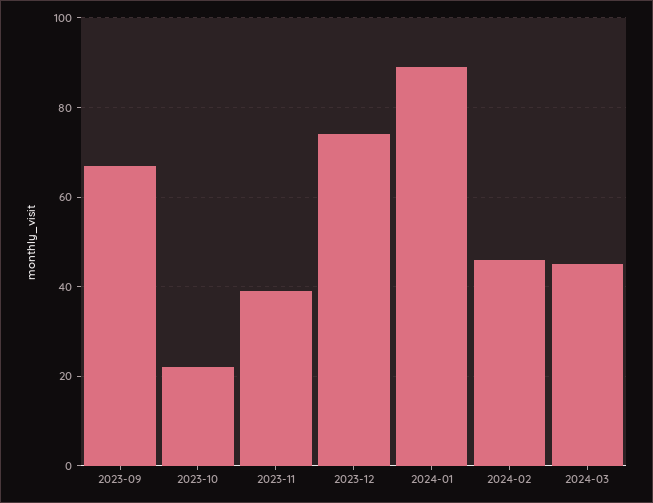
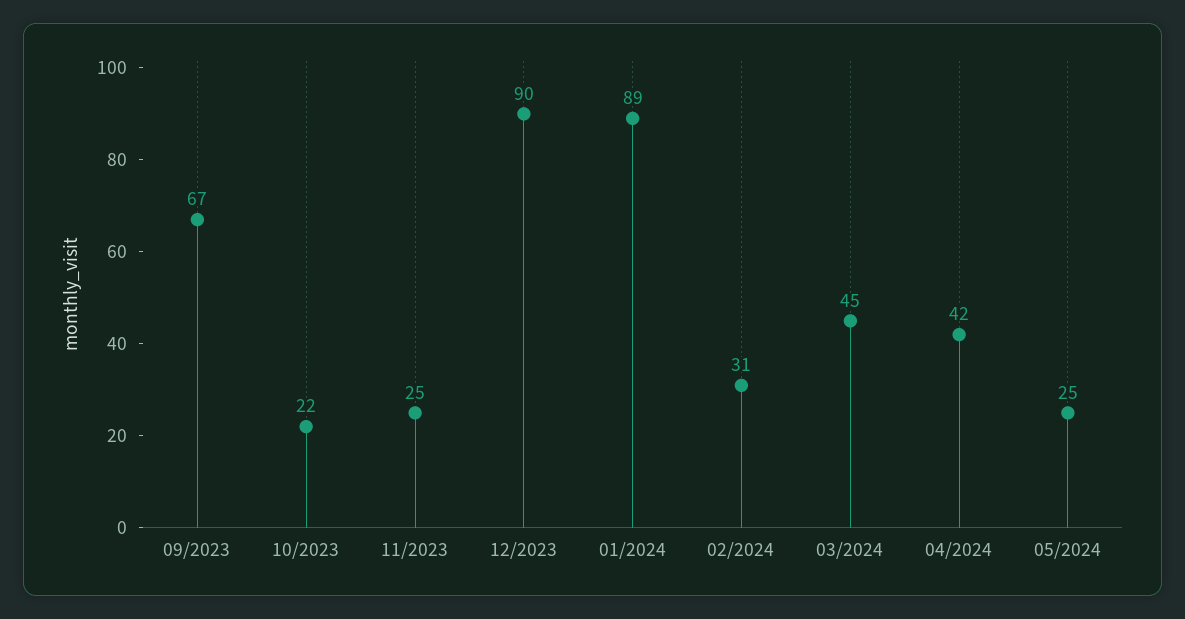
2023-11: 40 -> 25
2023-12: 75 -> 90
2024-02: 45 -> 31
04/2024: none -> 42
05/2024: none -> 25

